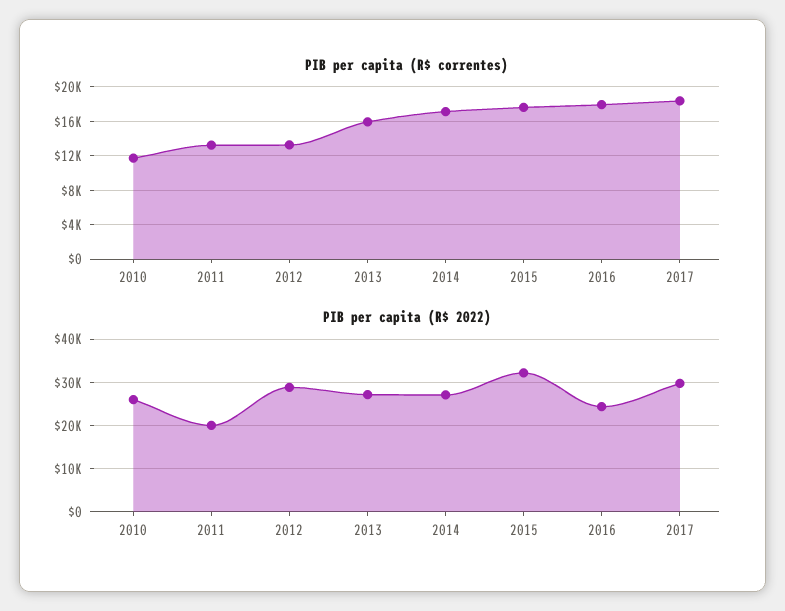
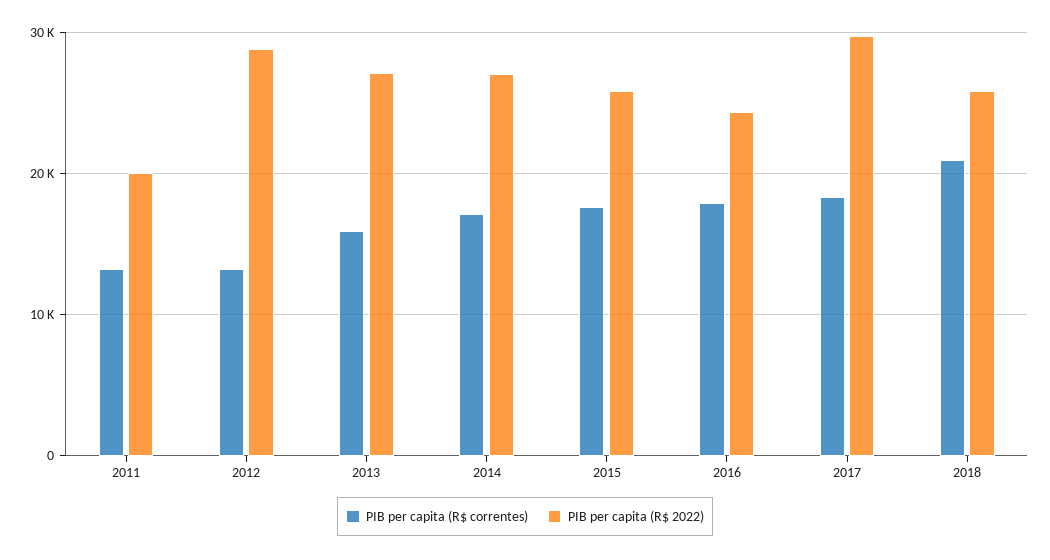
PIB per capita (R$ correntes), 2010: 12000 -> none
PIB per capita (R$ 2022), 2010: 26000 -> none
PIB per capita (R$ 2022), 2015: 32000 -> 26000
PIB per capita (R$ correntes), 2018: none -> 21000
PIB per capita (R$ 2022), 2018: none -> 26000

